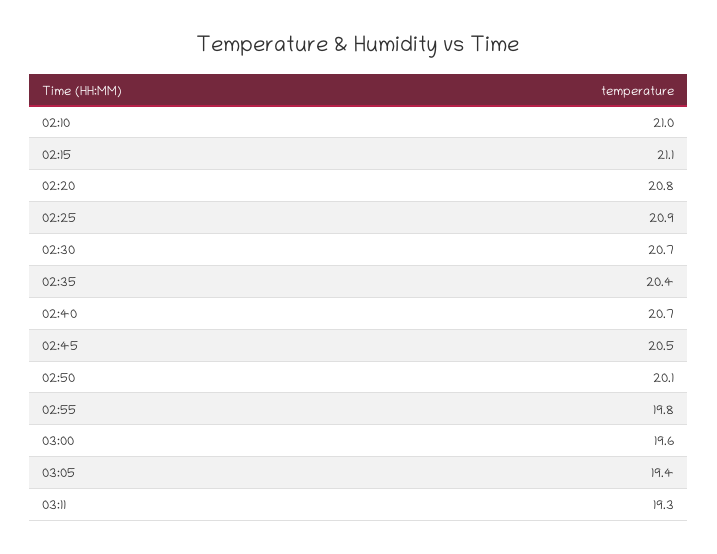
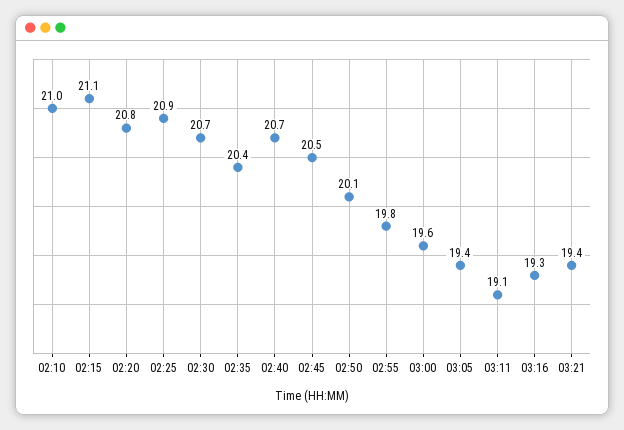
03:11: 19.3 -> 19.1
03:16: none -> 19.3
03:21: none -> 19.4

